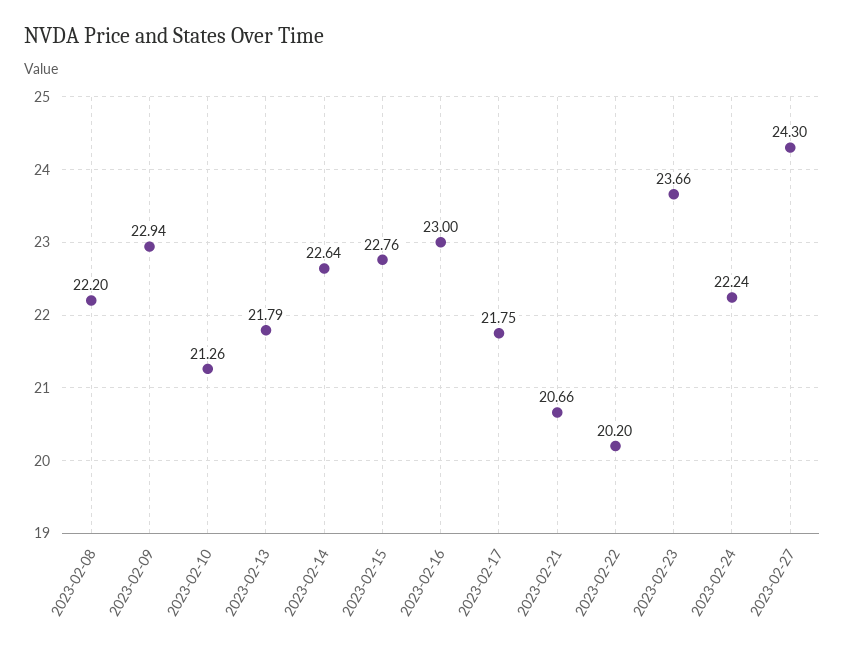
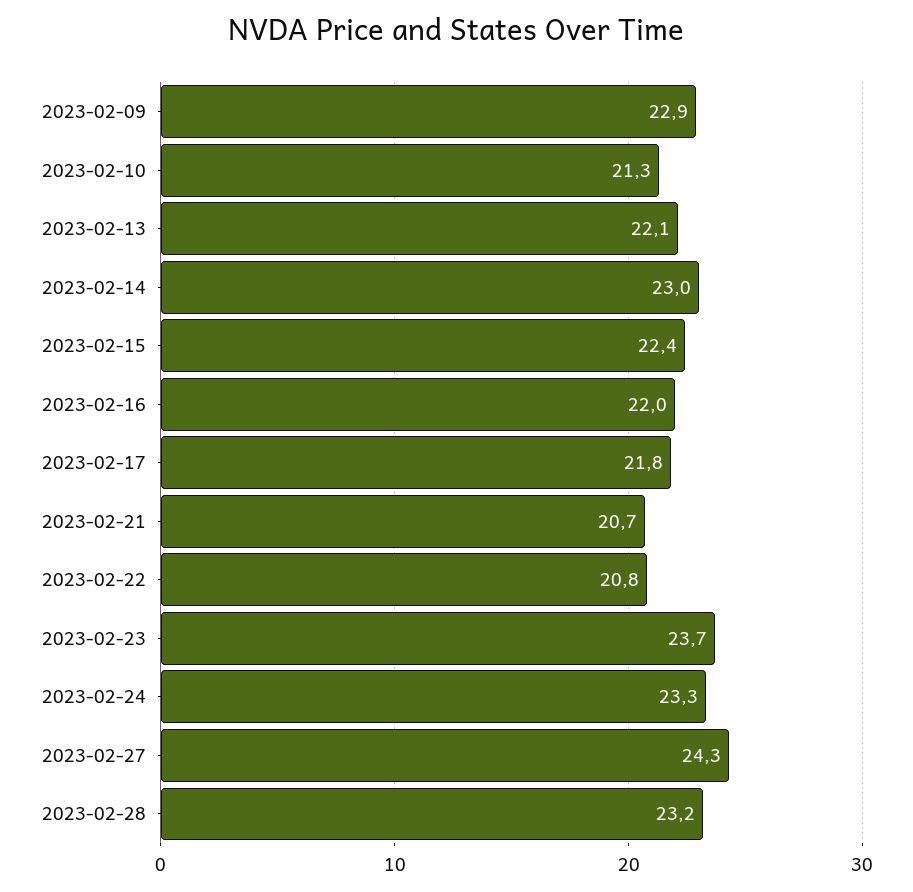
2023-02-08: 22.2 -> none
2023-02-13: 21.79 -> 22.1
2023-02-14: 22.64 -> 23
2023-02-15: 22.76 -> 22.4
2023-02-16: 23 -> 22
2023-02-22: 20.2 -> 20.8
2023-02-24: 22.24 -> 23.3
2023-02-28: none -> 23.2

